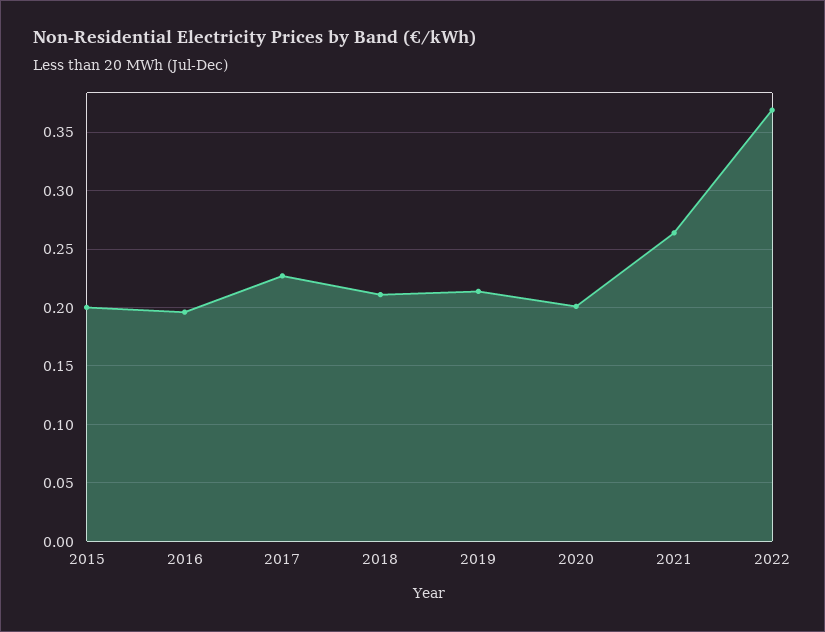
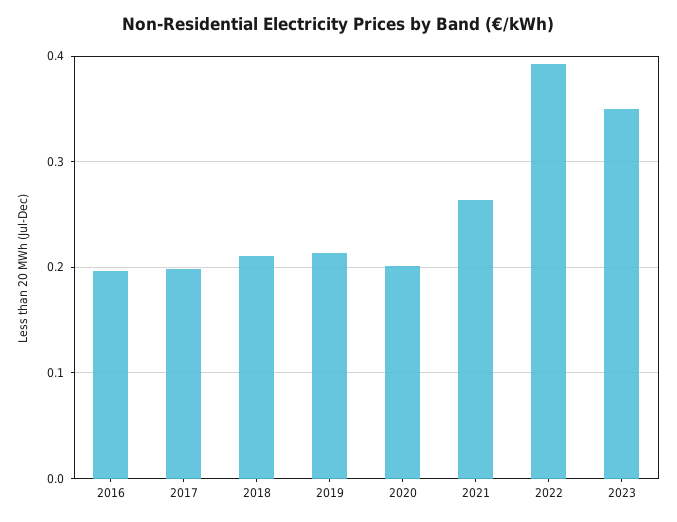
2015: 0.2 -> none
2017: 0.23 -> 0.2
2022: 0.37 -> 0.39
2023: none -> 0.35

